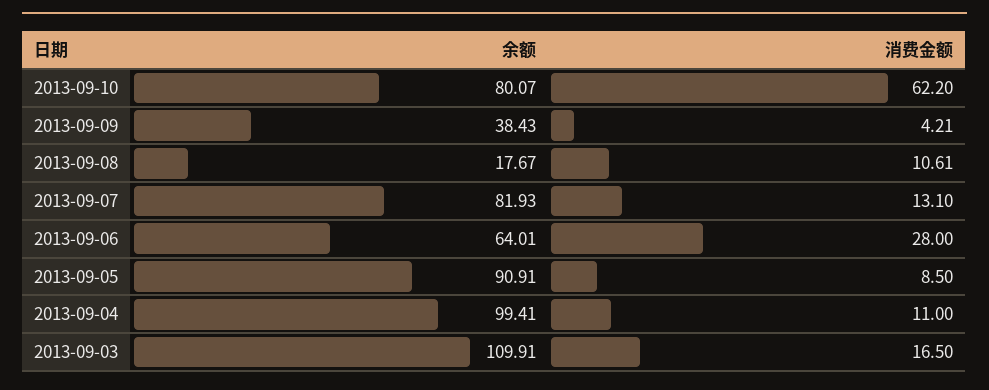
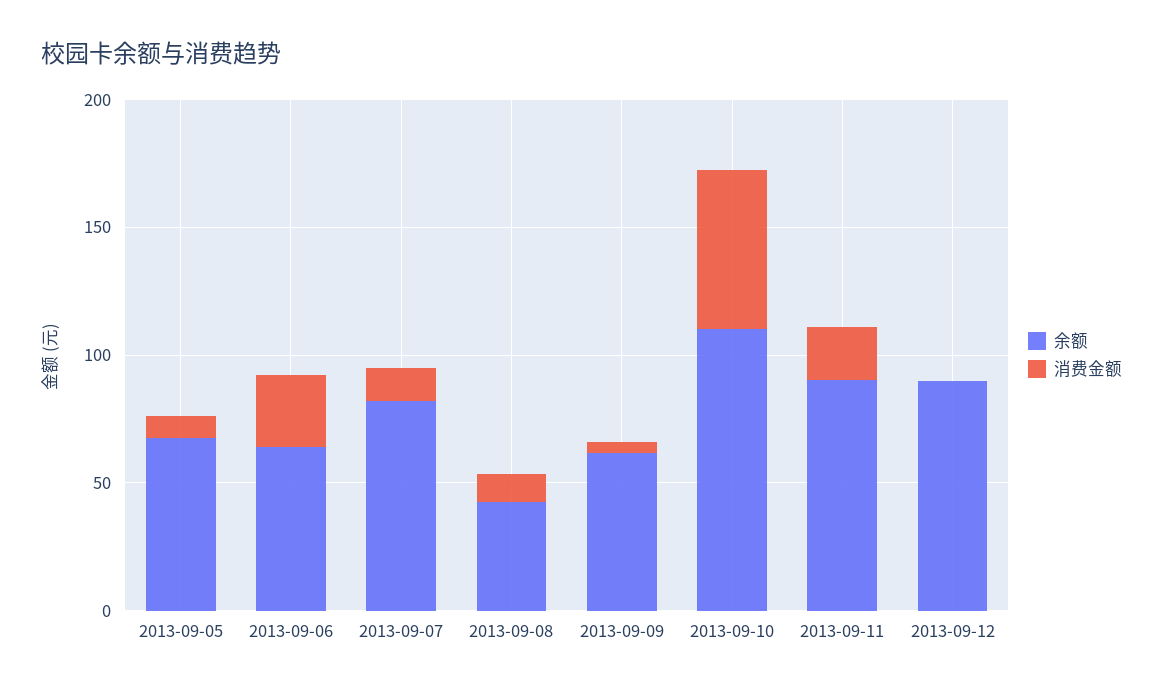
余额, 2013-09-10: 80.07 -> 110
余额, 2013-09-09: 38.43 -> 60
余额, 2013-09-08: 17.67 -> 40
余额, 2013-09-05: 90.91 -> 70
余额, 2013-09-04: 99.41 -> none
消费金额, 2013-09-04: 11 -> none
余额, 2013-09-03: 109.91 -> none
消费金额, 2013-09-03: 16.5 -> none
余额, 2013-09-11: none -> 90
消费金额, 2013-09-11: none -> 20
余额, 2013-09-12: none -> 90
消费金额, 2013-09-12: none -> 0

